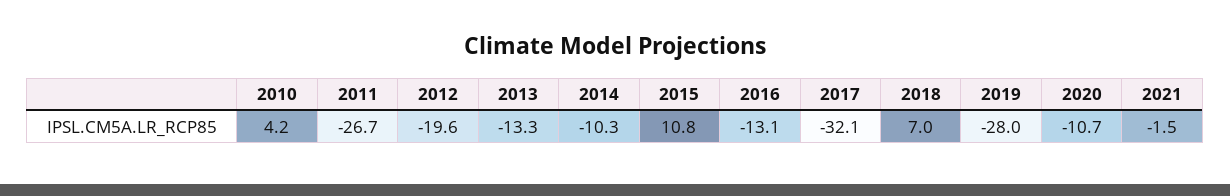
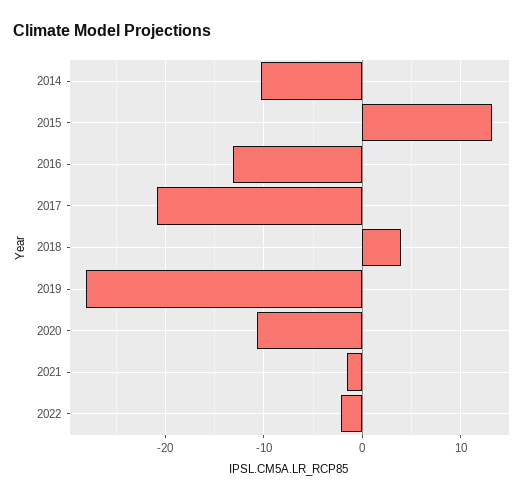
2010: 4.2 -> none
2011: -26.7 -> none
2012: -19.6 -> none
2013: -13.3 -> none
2015: 10.8 -> 13
2017: -32.1 -> -21
2018: 7 -> 4
2022: none -> -2

